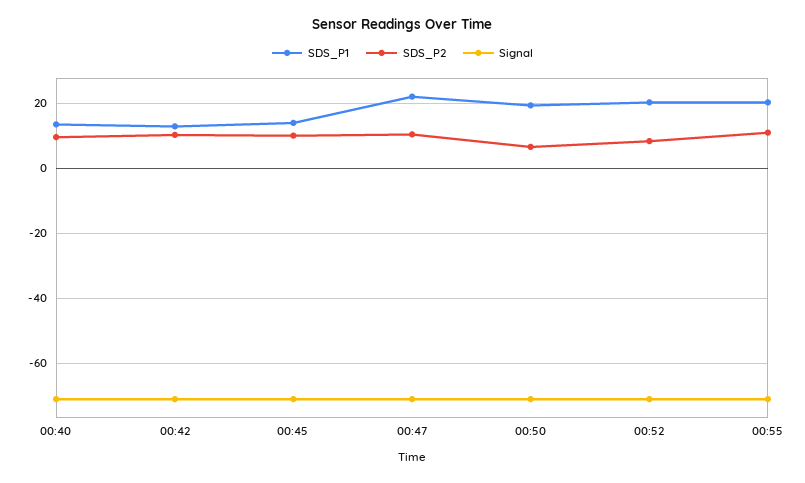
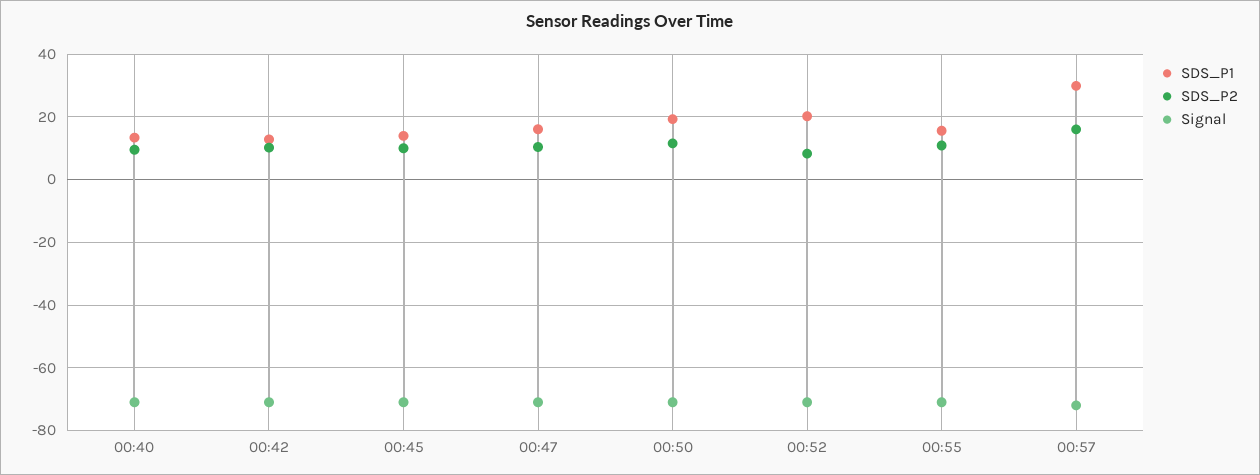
SDS_P1, 00:47: 22 -> 16
SDS_P2, 00:50: 6 -> 12
SDS_P1, 00:55: 20 -> 16
SDS_P1, 00:57: none -> 30
SDS_P2, 00:57: none -> 16
Signal, 00:57: none -> -72

